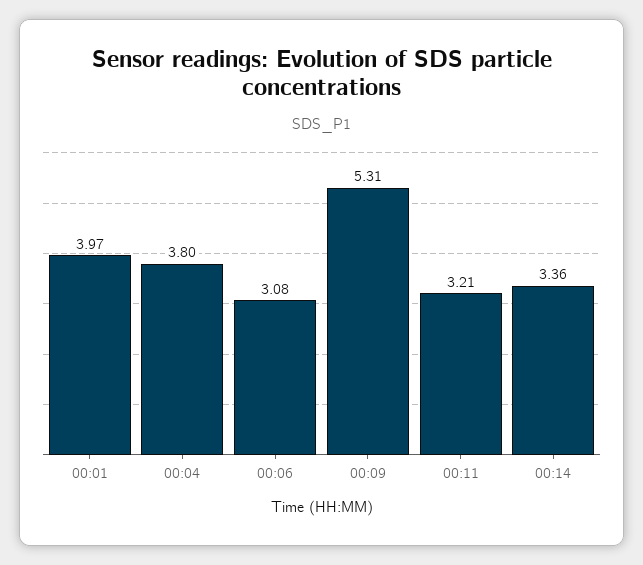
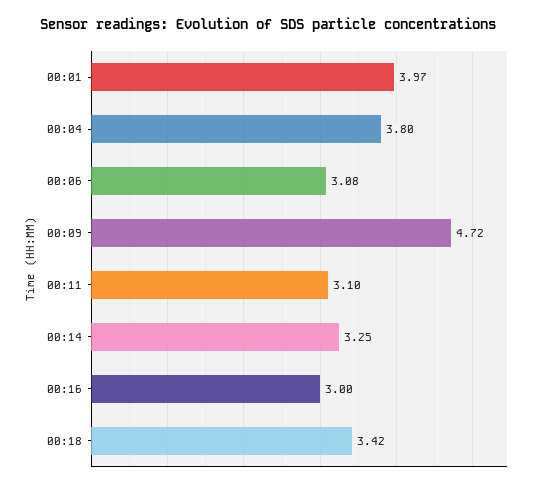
00:09: 5.31 -> 4.72
00:11: 3.21 -> 3.1
00:14: 3.36 -> 3.25
00:16: none -> 3
00:18: none -> 3.42

